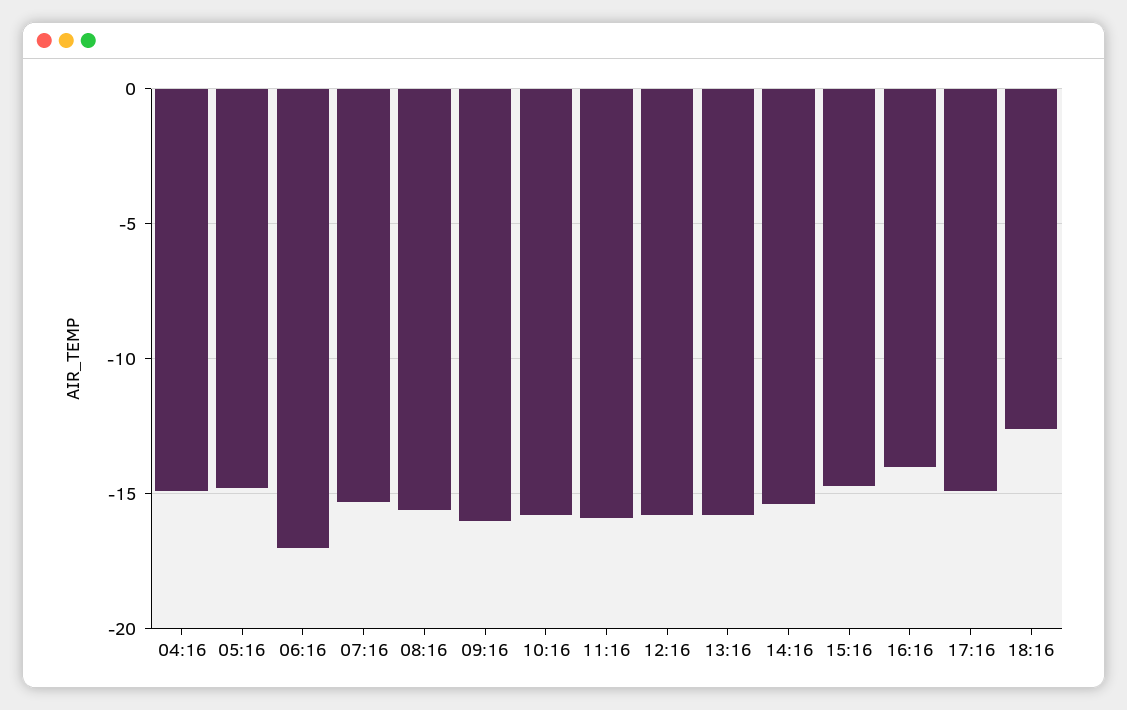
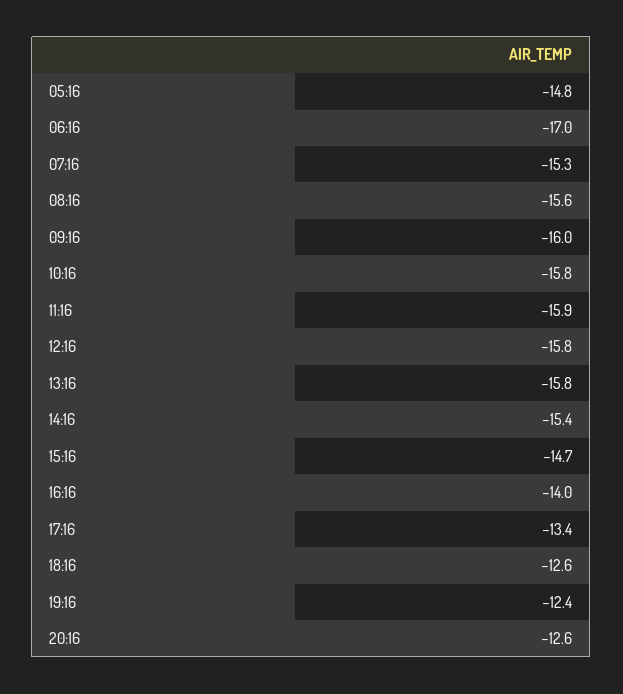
04:16: -15 -> none
17:16: -15 -> -13.4
19:16: none -> -12.4
20:16: none -> -12.6

